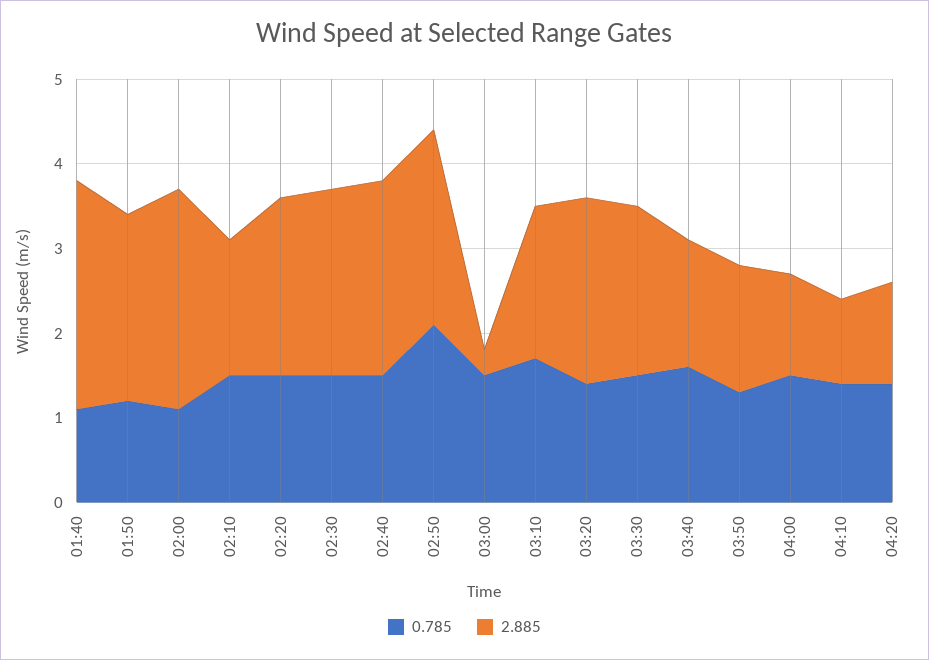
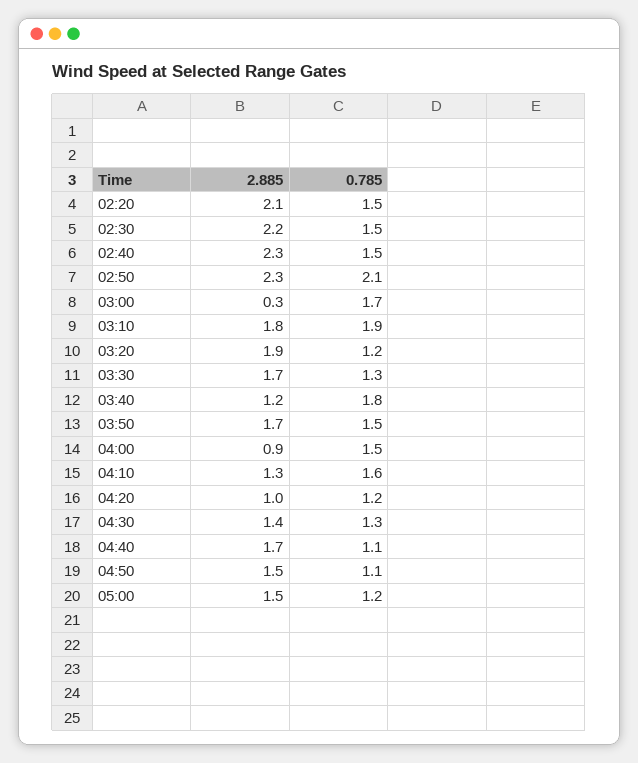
0.785, 01:40: 1.1 -> none
2.885, 01:40: 2.7 -> none
0.785, 01:50: 1.2 -> none
2.885, 01:50: 2.2 -> none
0.785, 02:00: 1.1 -> none
2.885, 02:00: 2.6 -> none
0.785, 02:10: 1.5 -> none
2.885, 02:10: 1.6 -> none
0.785, 03:00: 1.5 -> 1.7
0.785, 03:10: 1.7 -> 1.9
0.785, 03:20: 1.4 -> 1.2
2.885, 03:20: 2.2 -> 1.9
0.785, 03:30: 1.5 -> 1.3
2.885, 03:30: 2 -> 1.7
0.785, 03:40: 1.6 -> 1.8
2.885, 03:40: 1.5 -> 1.2
0.785, 03:50: 1.3 -> 1.5
2.885, 03:50: 1.5 -> 1.7
2.885, 04:00: 1.2 -> 0.9
0.785, 04:10: 1.4 -> 1.6
2.885, 04:10: 1 -> 1.3
0.785, 04:20: 1.4 -> 1.2
2.885, 04:20: 1.2 -> 1
2.885, 04:30: none -> 1.4
0.785, 04:30: none -> 1.3
2.885, 04:40: none -> 1.7
0.785, 04:40: none -> 1.1
2.885, 04:50: none -> 1.5
0.785, 04:50: none -> 1.1
2.885, 05:00: none -> 1.5
0.785, 05:00: none -> 1.2

